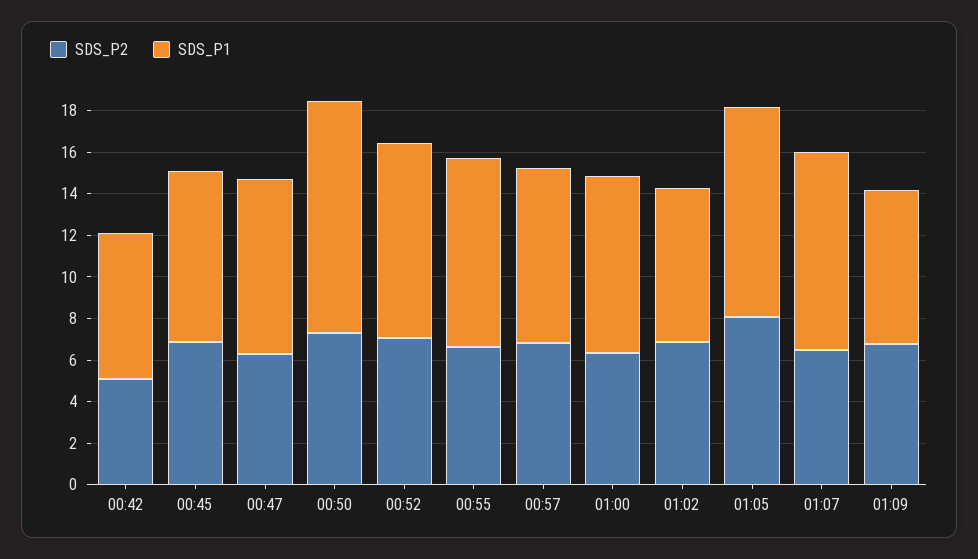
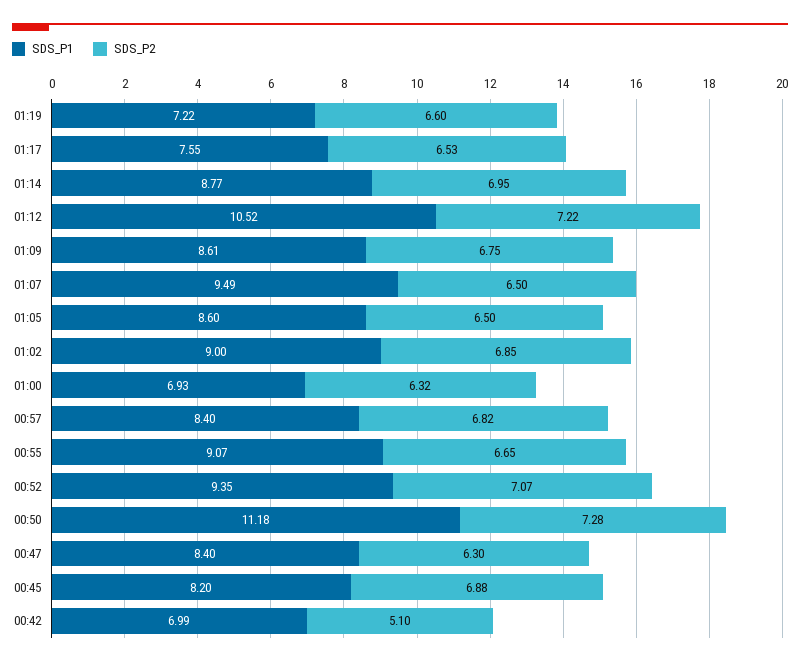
SDS_P1, 01:00: 8.5 -> 6.93
SDS_P1, 01:02: 7.5 -> 9
SDS_P2, 01:05: 8 -> 6.5
SDS_P1, 01:05: 10 -> 8.6
SDS_P1, 01:09: 7.5 -> 8.61
SDS_P1, 01:19: none -> 7.22
SDS_P2, 01:19: none -> 6.6
SDS_P1, 01:17: none -> 7.55
SDS_P2, 01:17: none -> 6.53
SDS_P1, 01:14: none -> 8.77
SDS_P2, 01:14: none -> 6.95
SDS_P1, 01:12: none -> 10.52
SDS_P2, 01:12: none -> 7.22

